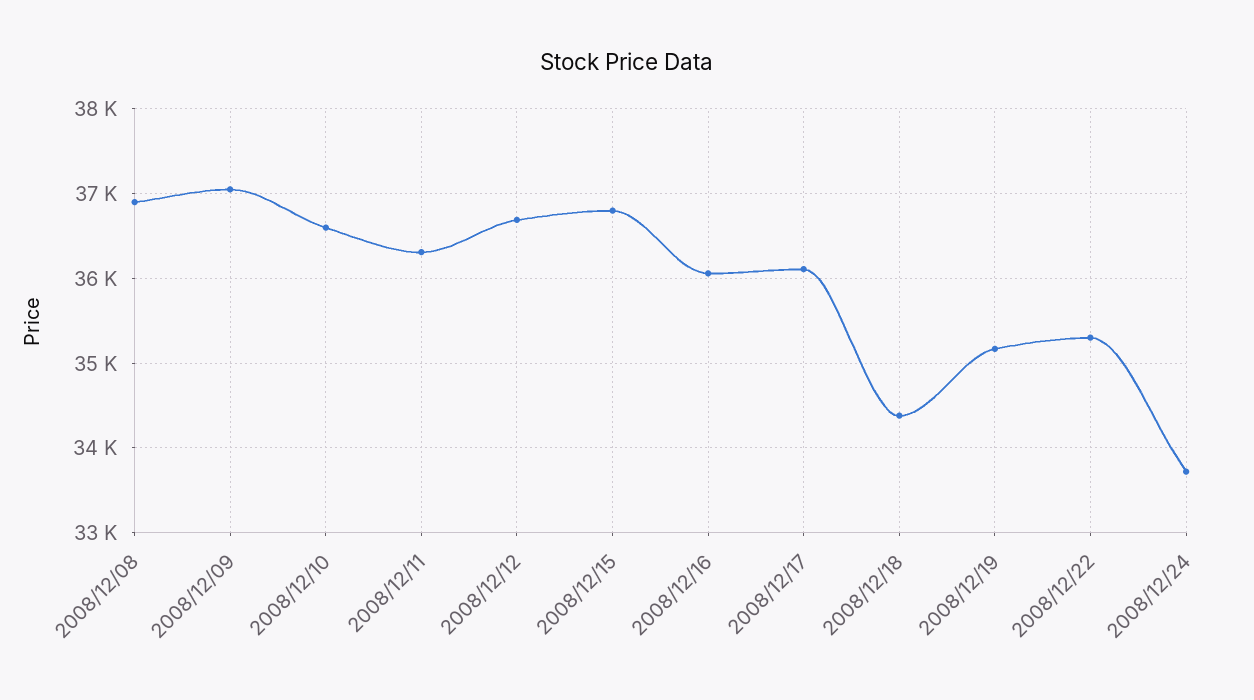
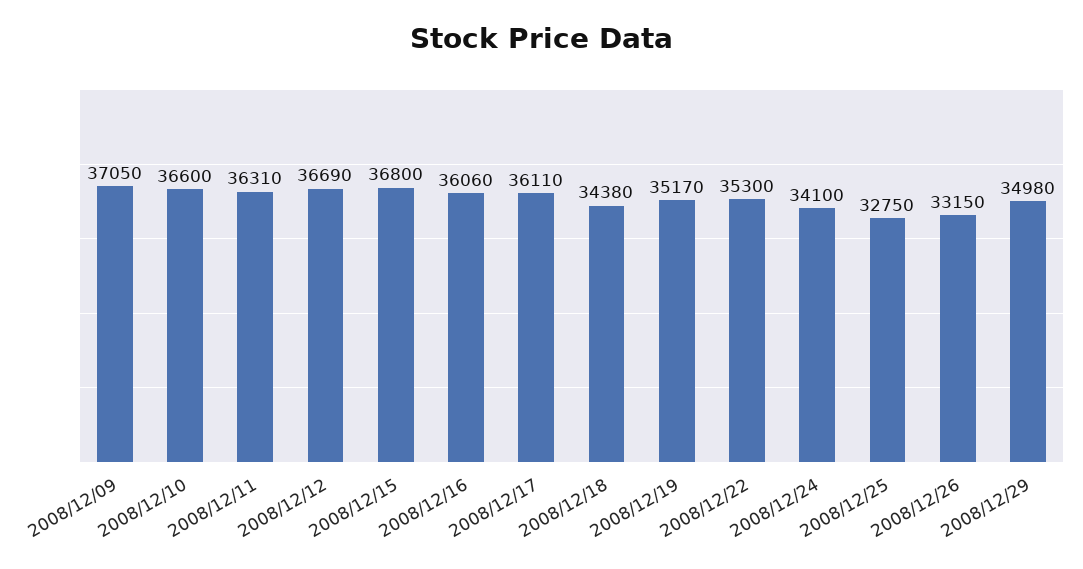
2008/12/08: 36900 -> none
2008/12/24: 33700 -> 34100
2008/12/25: none -> 32750
2008/12/26: none -> 33150
2008/12/29: none -> 34980

